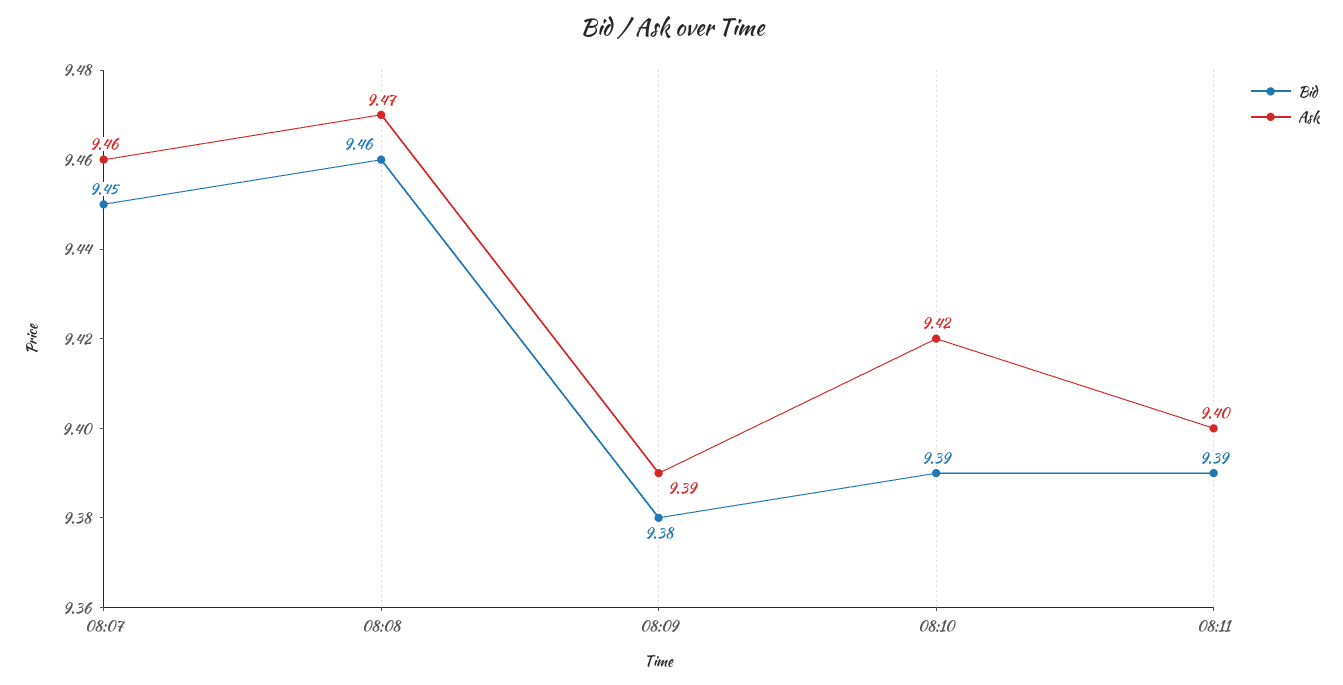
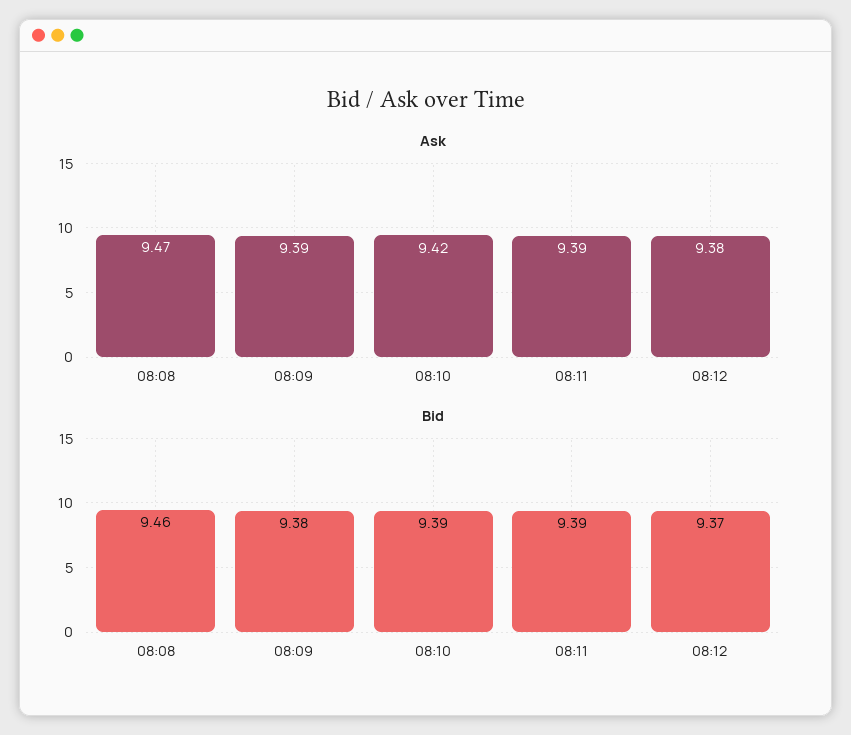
Bid, 08:07: 9.45 -> none
Ask, 08:07: 9.46 -> none
Ask, 08:11: 9.4 -> 9.39
Ask, 08:12: none -> 9.38
Bid, 08:12: none -> 9.37

